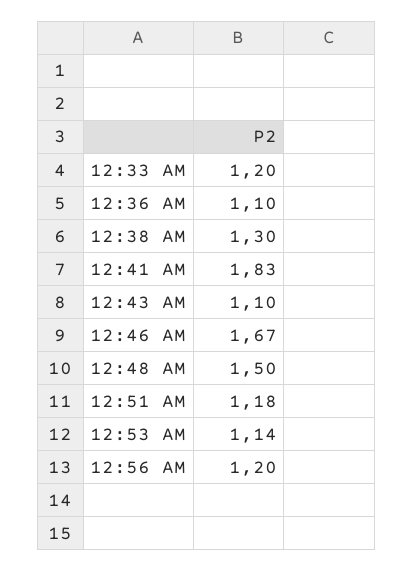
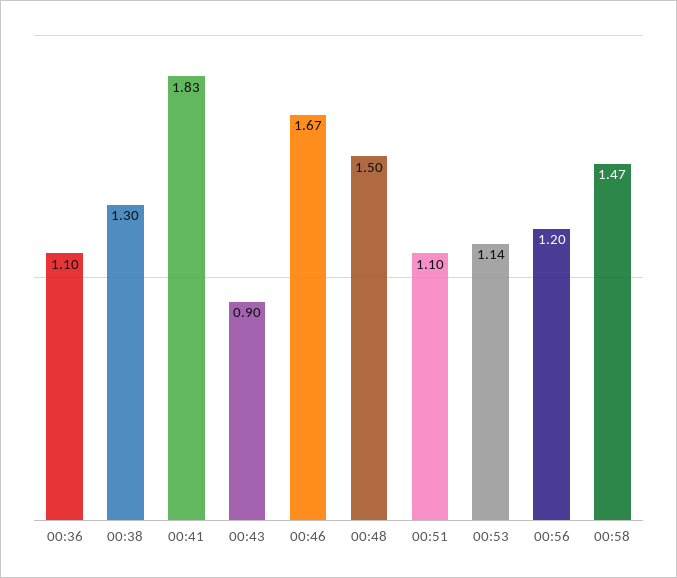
12:33 AM: 1.2 -> none
12:43 AM: 1.1 -> 0.9
12:51 AM: 1.18 -> 1.1
00:58: none -> 1.47

